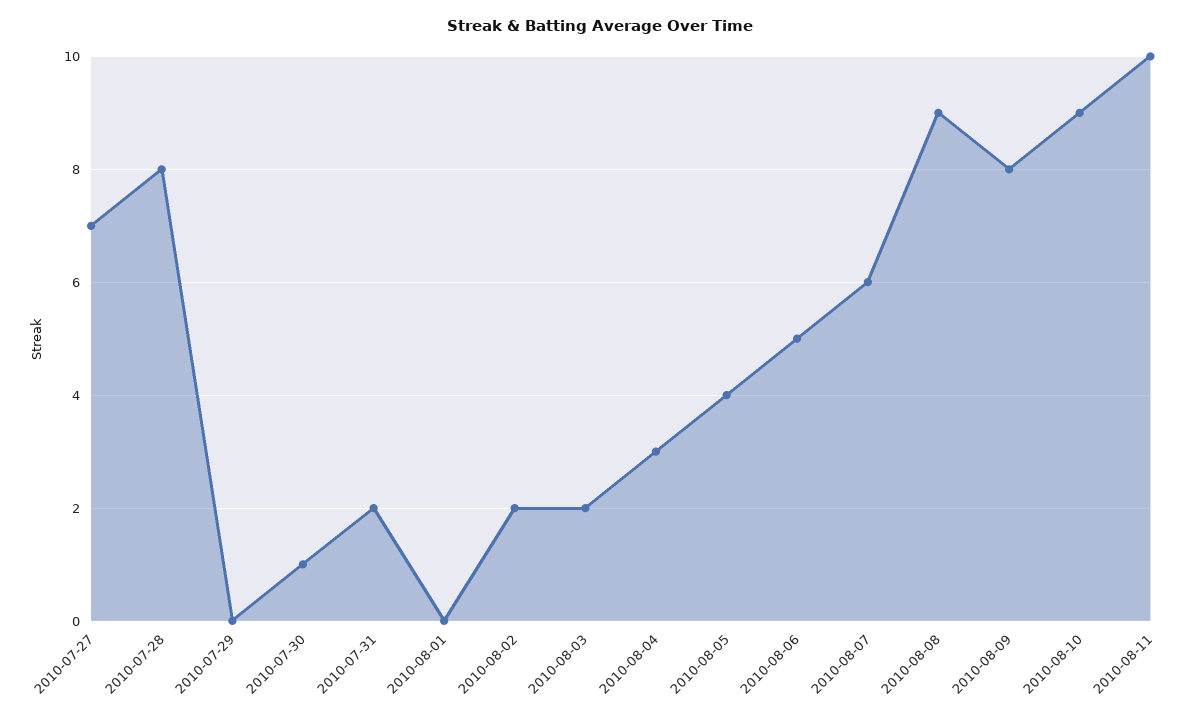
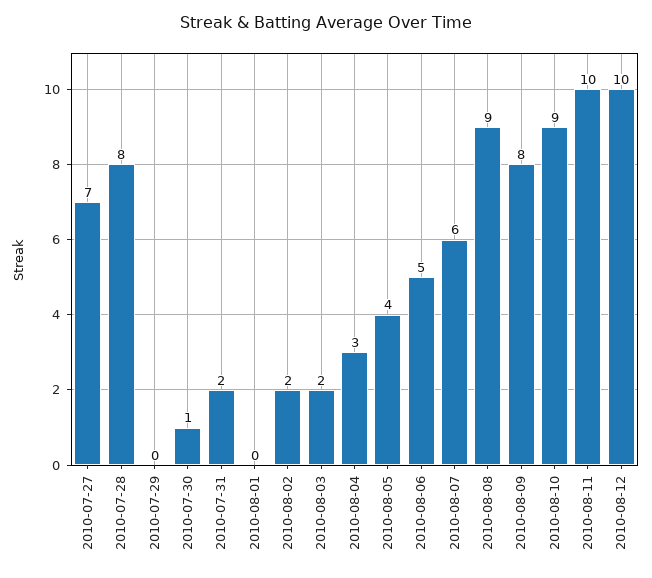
2010-08-12: none -> 10

